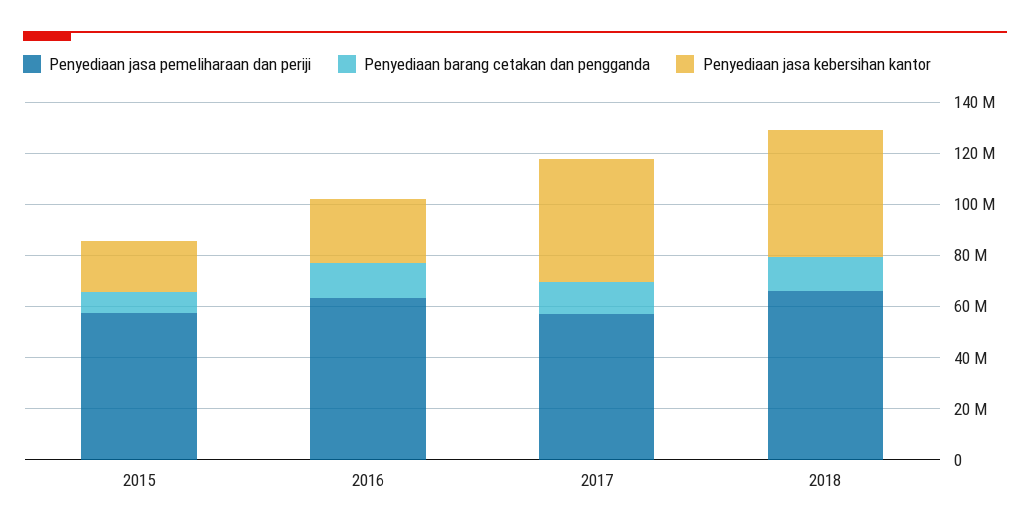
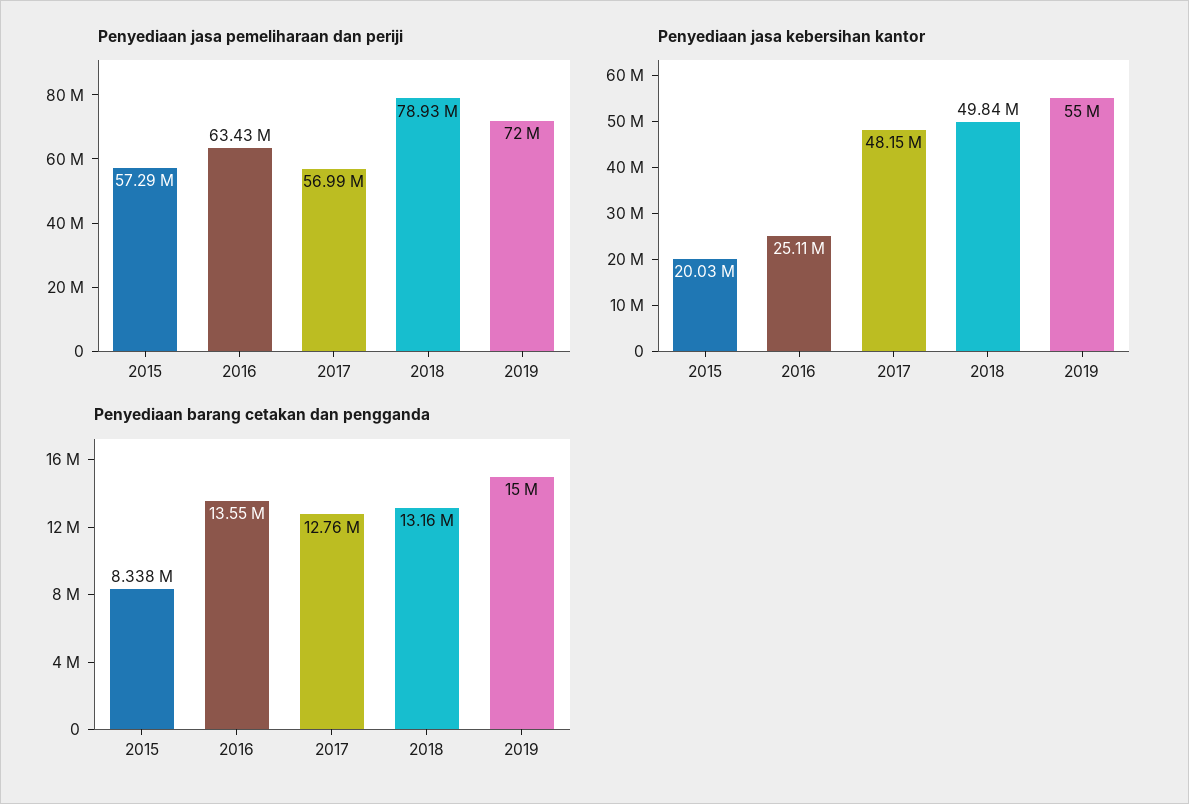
Penyediaan jasa pemeliharaan dan periji, 2018: 65000000 -> 78930000
Penyediaan jasa pemeliharaan dan periji, 2019: none -> 72000000
Penyediaan jasa kebersihan kantor, 2019: none -> 55000000
Penyediaan barang cetakan dan pengganda, 2019: none -> 15000000

